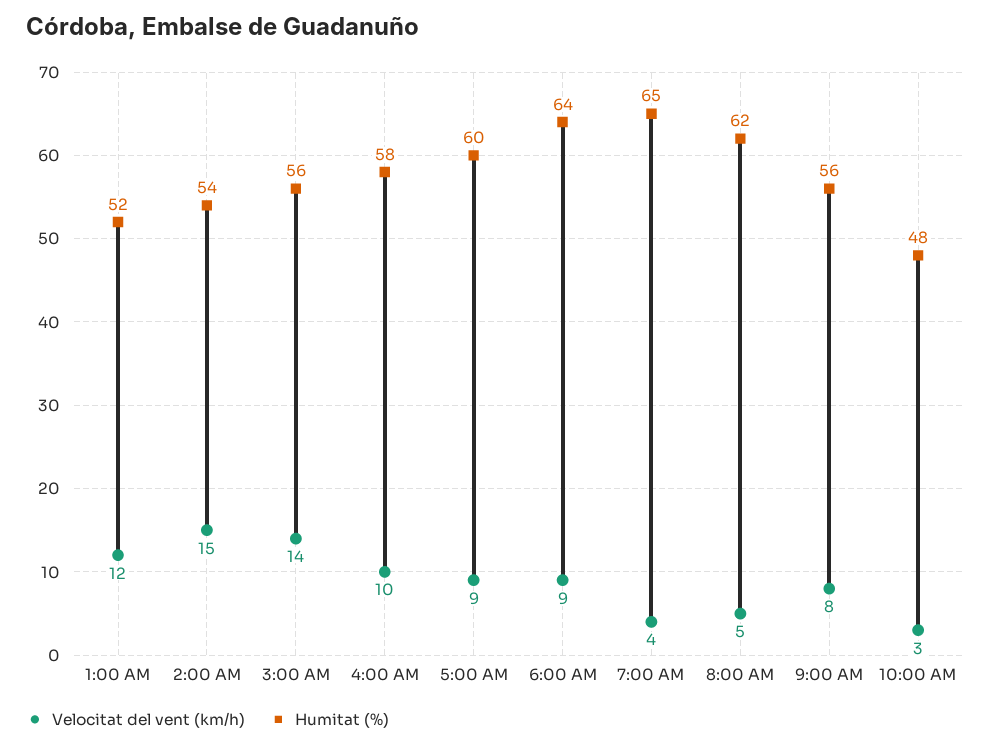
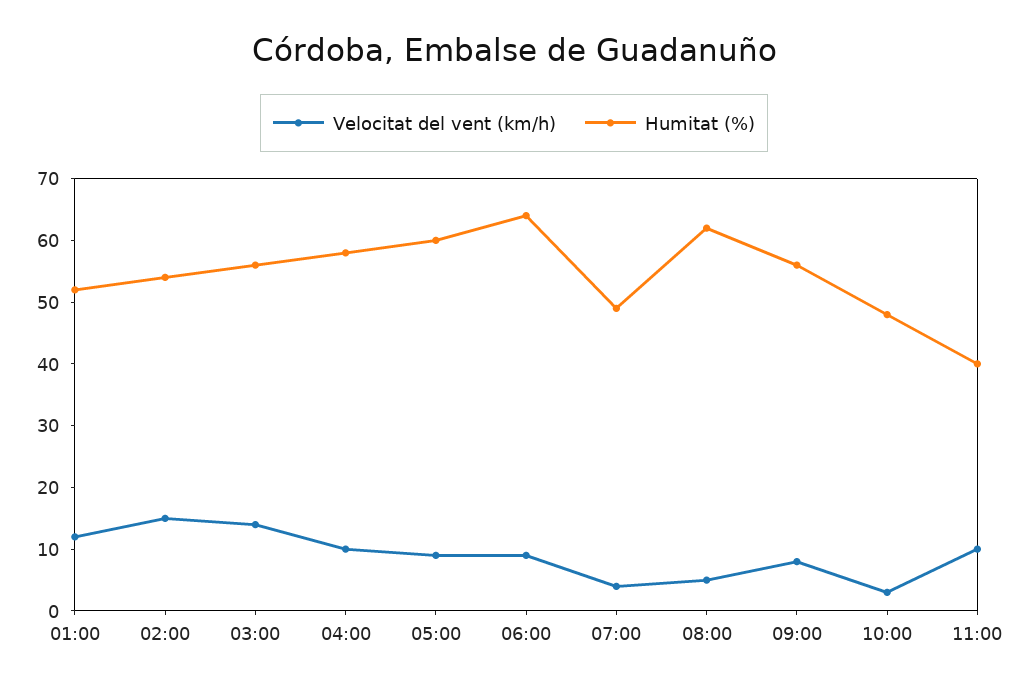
Humitat (%), 7:00 AM: 65 -> 50
Velocitat del vent (km/h), 11:00: none -> 10
Humitat (%), 11:00: none -> 40

